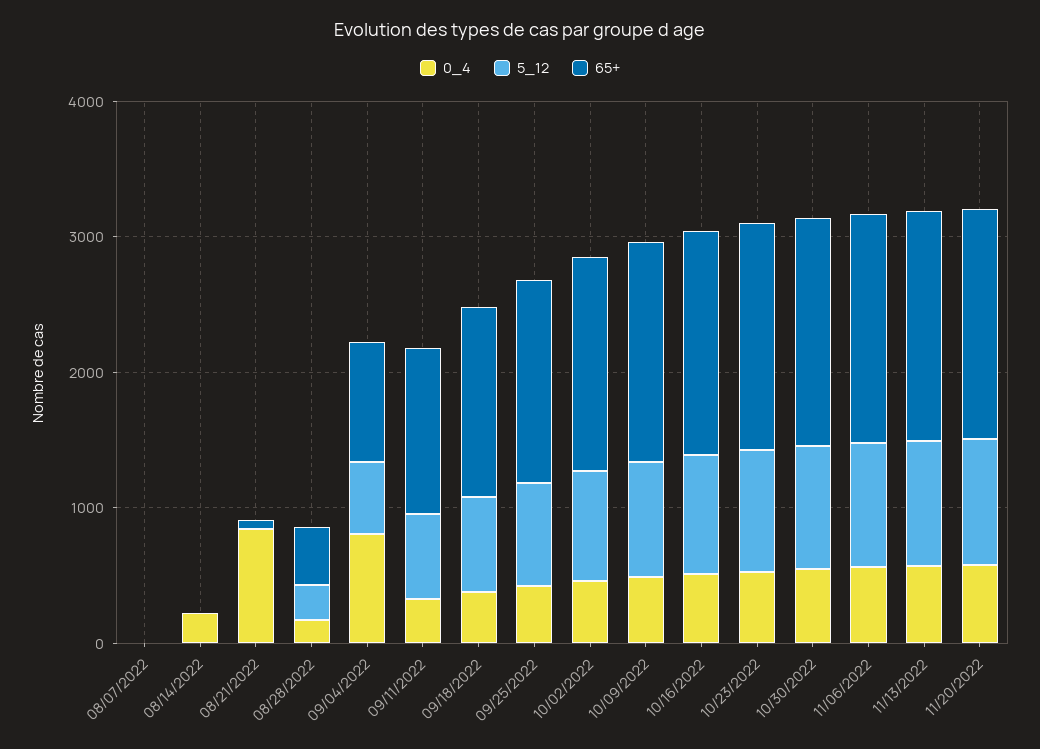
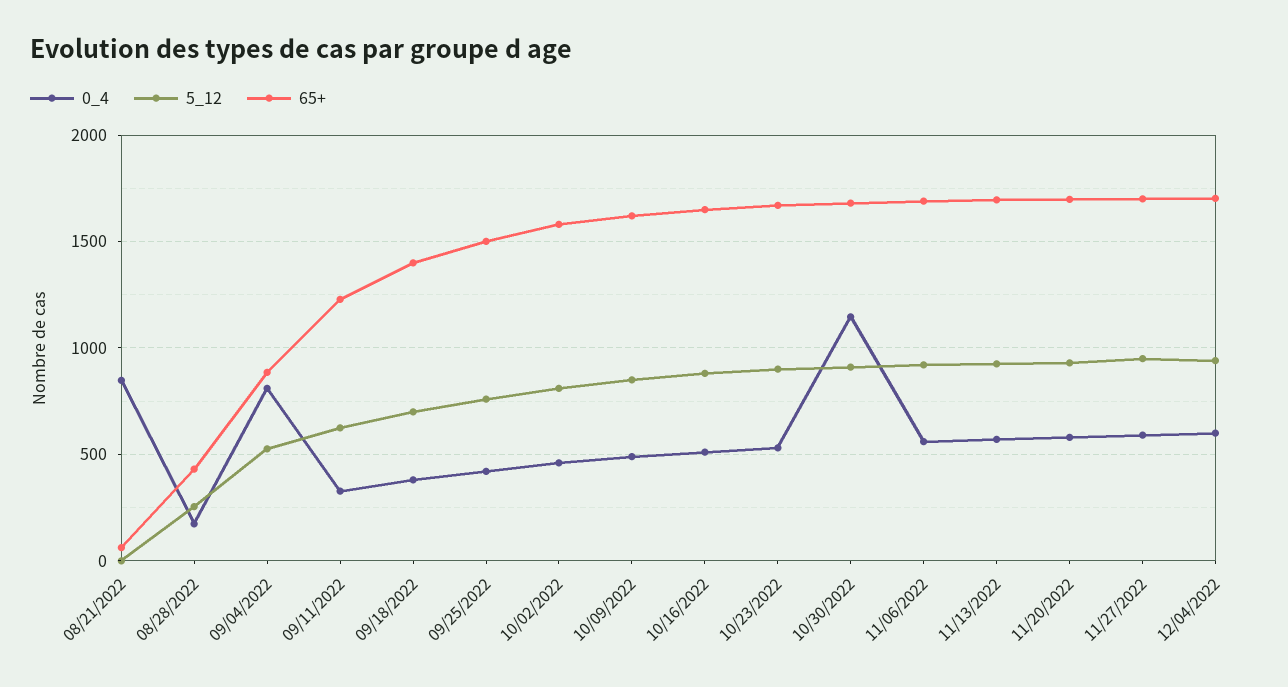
0_4, 08/07/2022: 0 -> none
5_12, 08/07/2022: 0 -> none
65+, 08/07/2022: 0 -> none
0_4, 08/14/2022: 200 -> none
5_12, 08/14/2022: 0 -> none
65+, 08/14/2022: 0 -> none
0_4, 10/30/2022: 600 -> 1150
0_4, 11/27/2022: none -> 600
5_12, 11/27/2022: none -> 950
65+, 11/27/2022: none -> 1700
0_4, 12/04/2022: none -> 600
5_12, 12/04/2022: none -> 950
65+, 12/04/2022: none -> 1700

